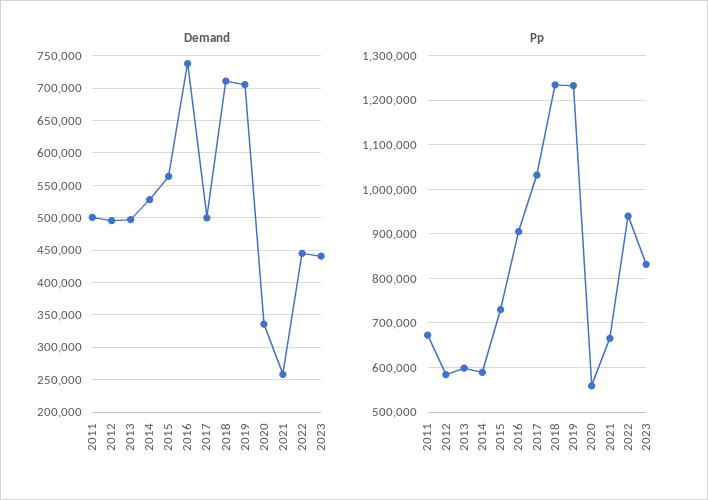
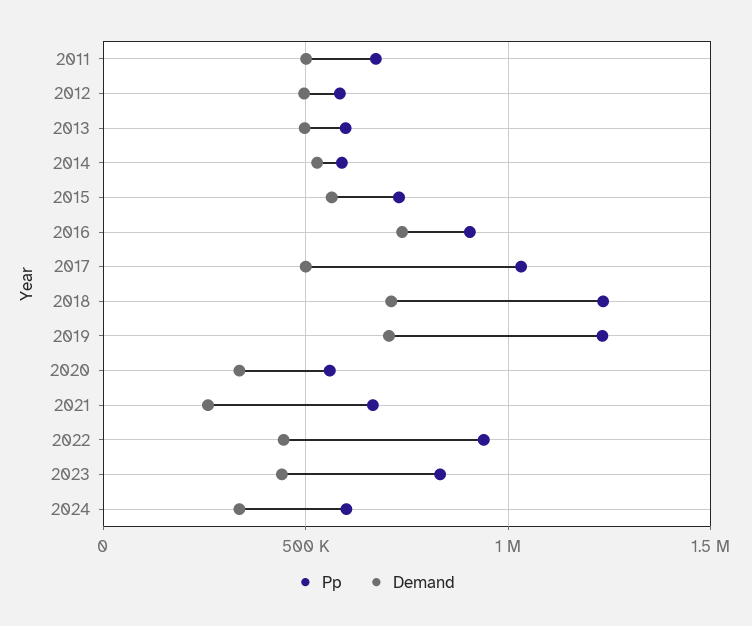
Pp, 2024: none -> 600000
Demand, 2024: none -> 350000

